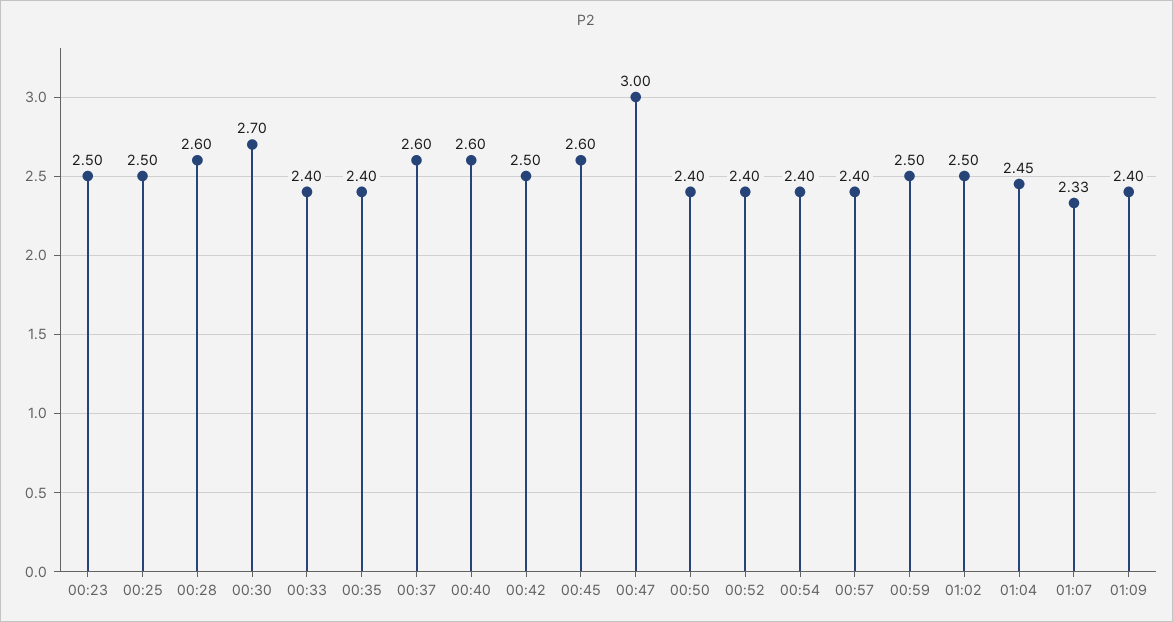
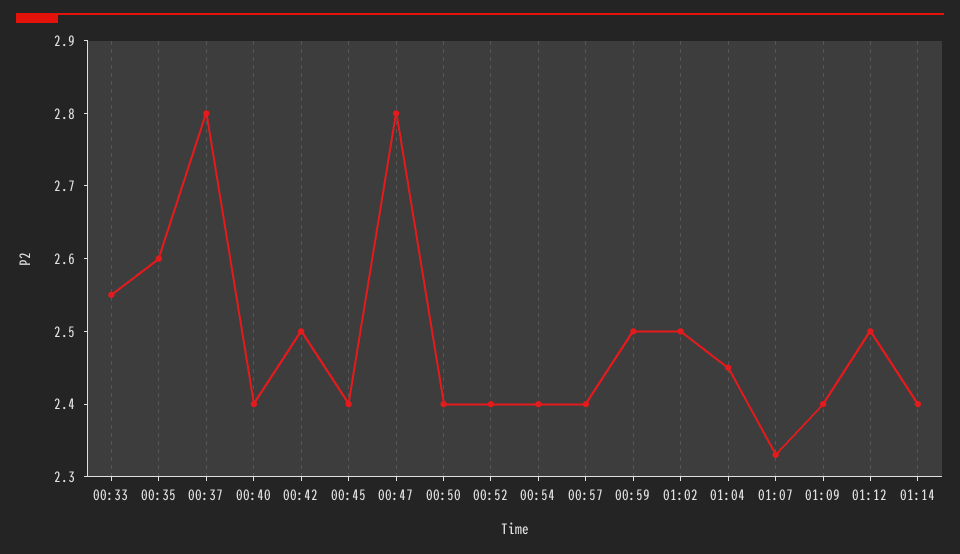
00:23: 2.5 -> none
00:25: 2.5 -> none
00:28: 2.6 -> none
00:30: 2.7 -> none
00:33: 2.4 -> 2.55
00:35: 2.4 -> 2.6
00:37: 2.6 -> 2.8
00:40: 2.6 -> 2.4
00:45: 2.6 -> 2.4
00:47: 3 -> 2.8
01:12: none -> 2.5
01:14: none -> 2.4

